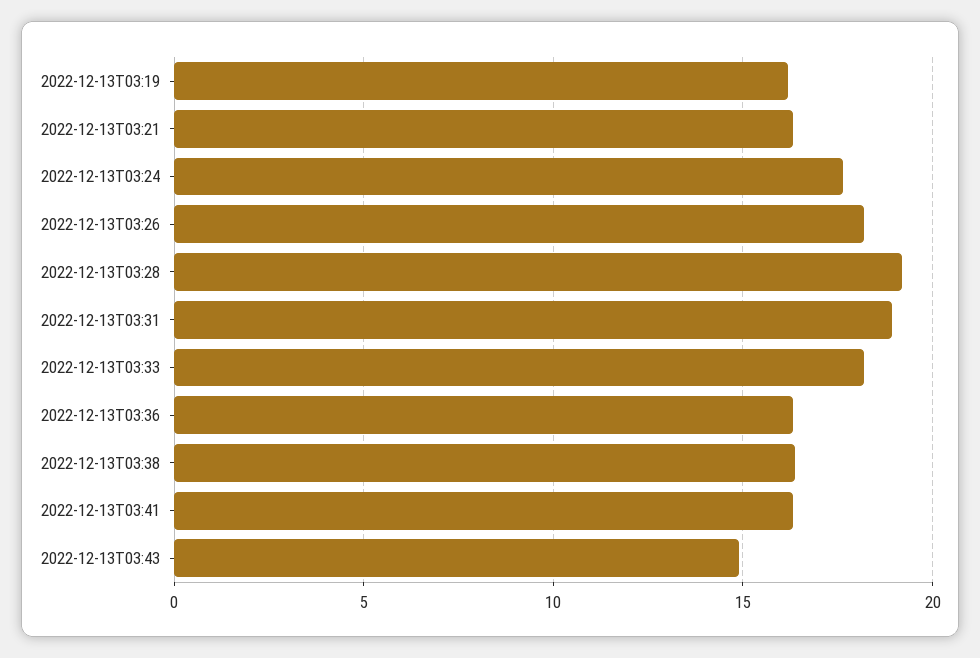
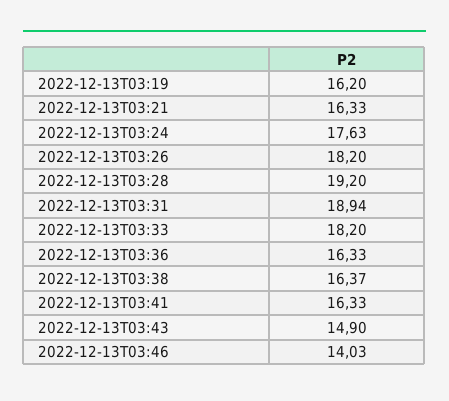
2022-12-13T03:46: none -> 14.03

